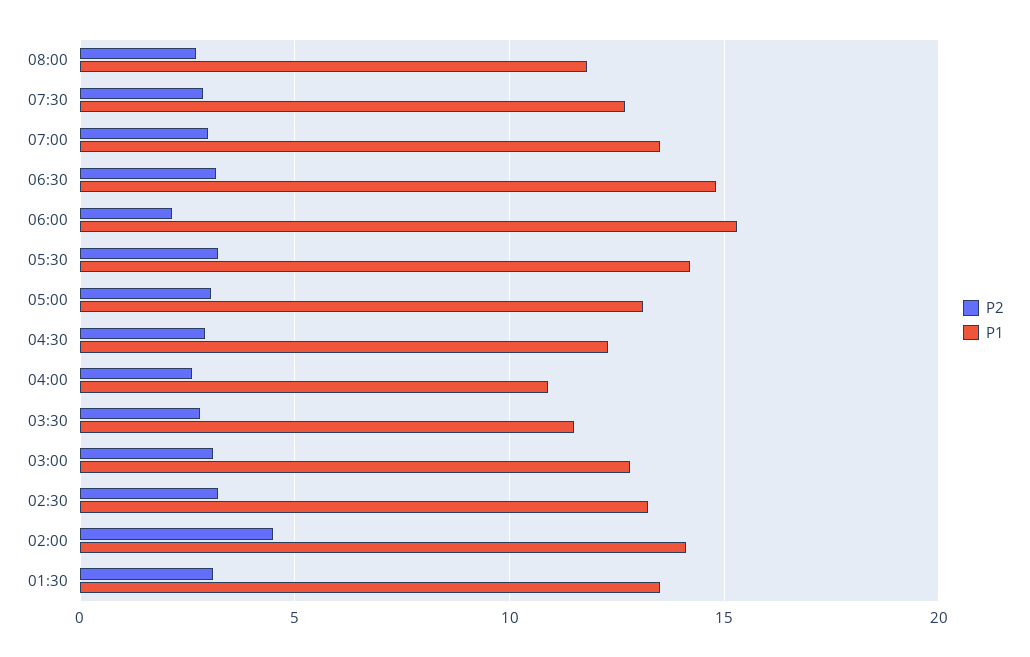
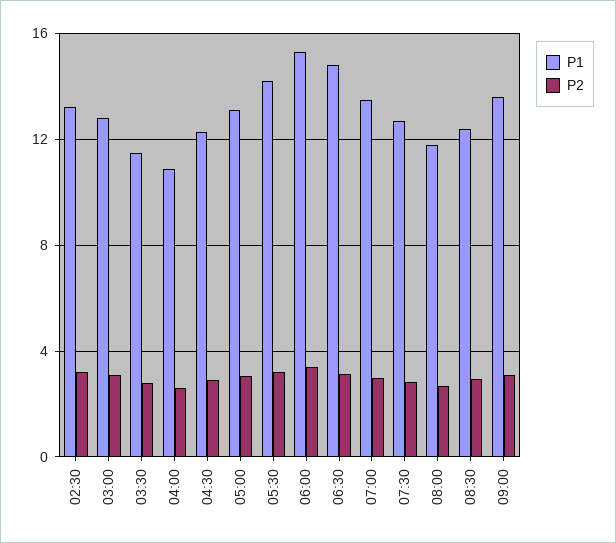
P2, 06:00: 2 -> 3.5
P2, 02:00: 4.5 -> none
P1, 02:00: 14 -> none
P2, 01:30: 3 -> none
P1, 01:30: 13.5 -> none
P1, 08:30: none -> 12.5
P2, 08:30: none -> 3
P1, 09:00: none -> 13.5
P2, 09:00: none -> 3

